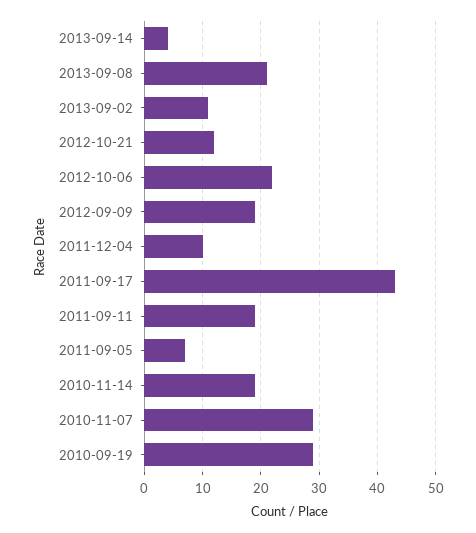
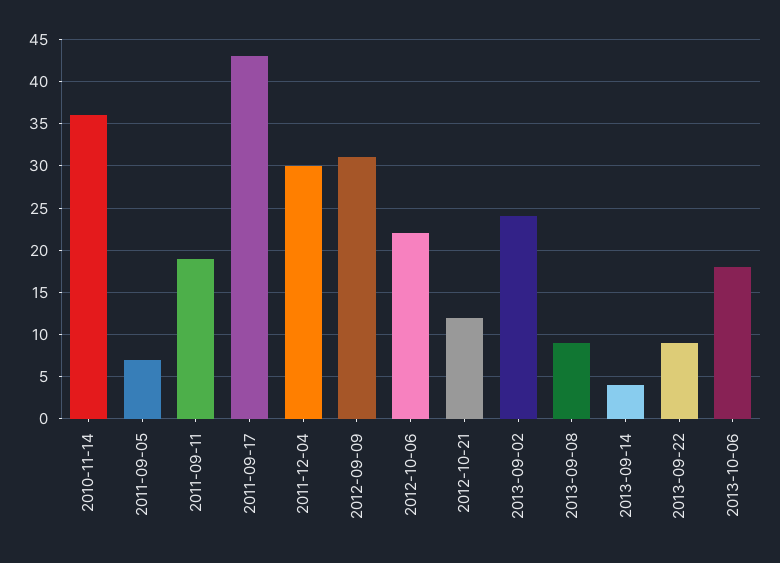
2013-09-08: 20 -> 9
2013-09-02: 10 -> 24
2012-09-09: 20 -> 31
2011-12-04: 10 -> 30
2010-11-14: 20 -> 36
2010-11-07: 30 -> none
2010-09-19: 30 -> none
2013-09-22: none -> 9
2013-10-06: none -> 18

